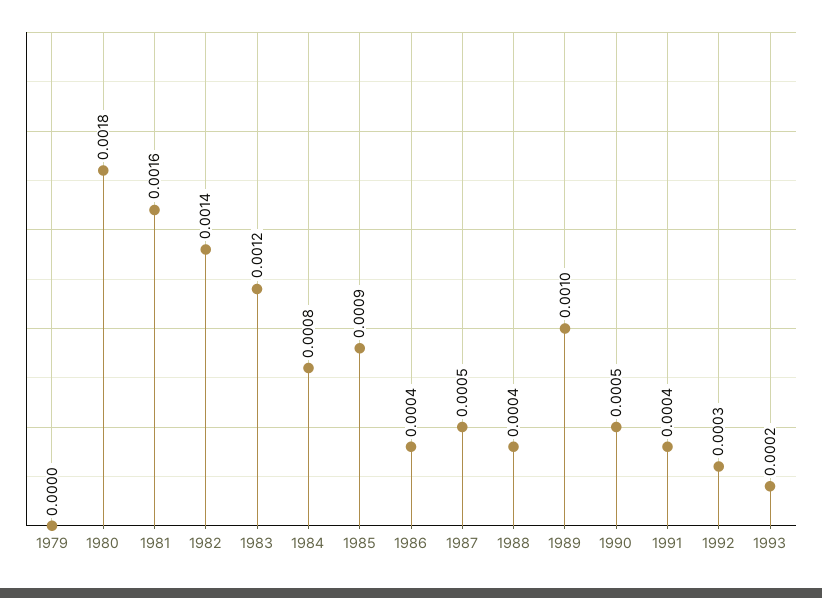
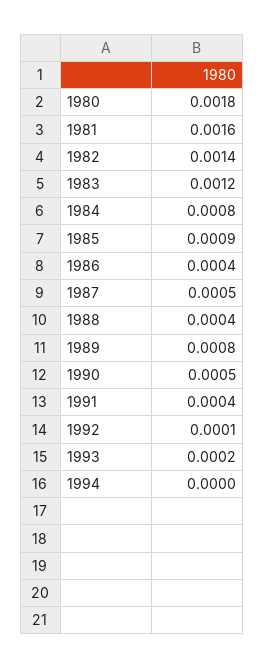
1979: 0 -> none
1989: 0.001 -> 0.0008
1992: 0.0003 -> 0.0001
1994: none -> 0

